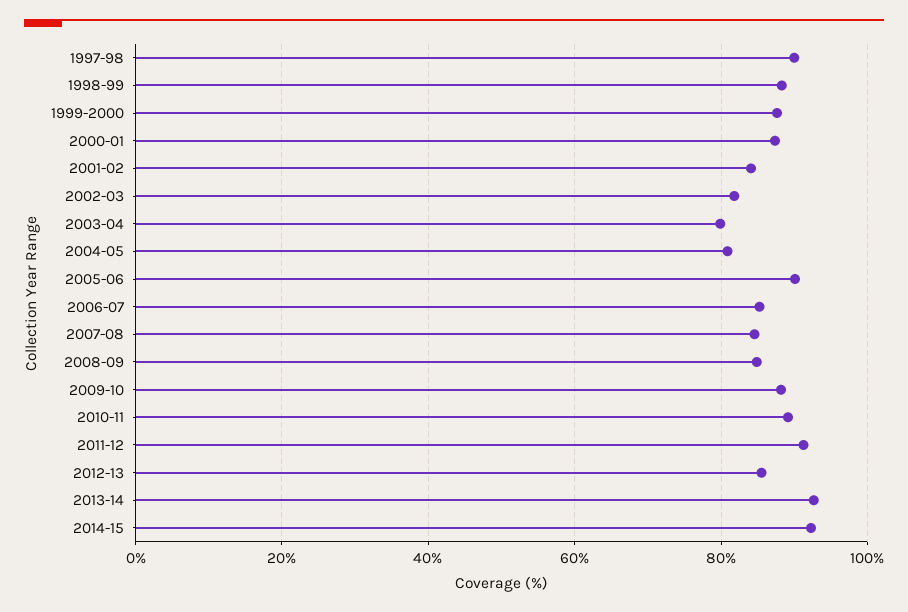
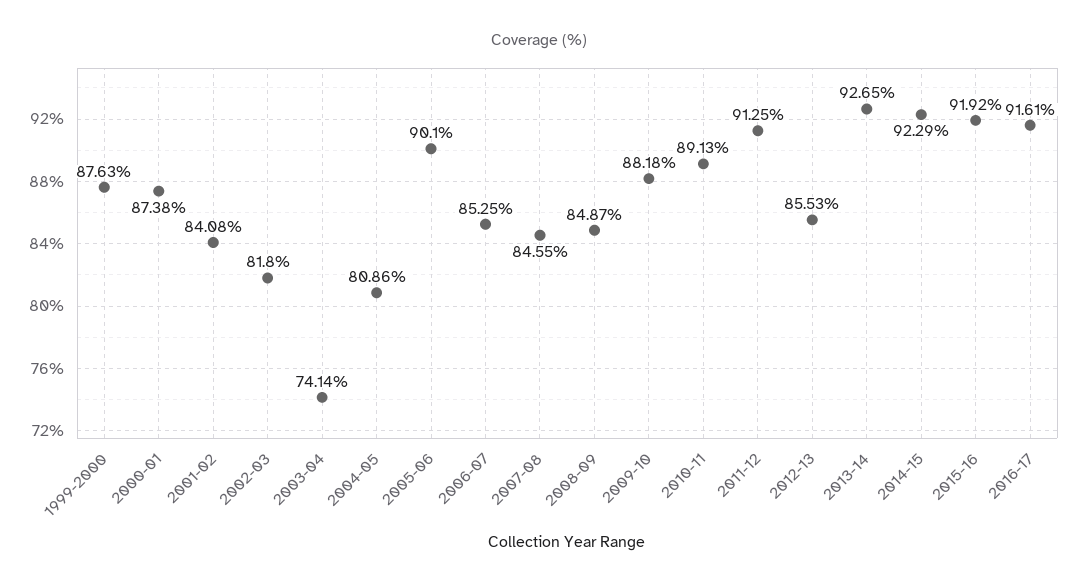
1997-98: 90 -> none
1998-99: 88 -> none
2003-04: 80 -> 74.14
2015-16: none -> 91.92
2016-17: none -> 91.61

